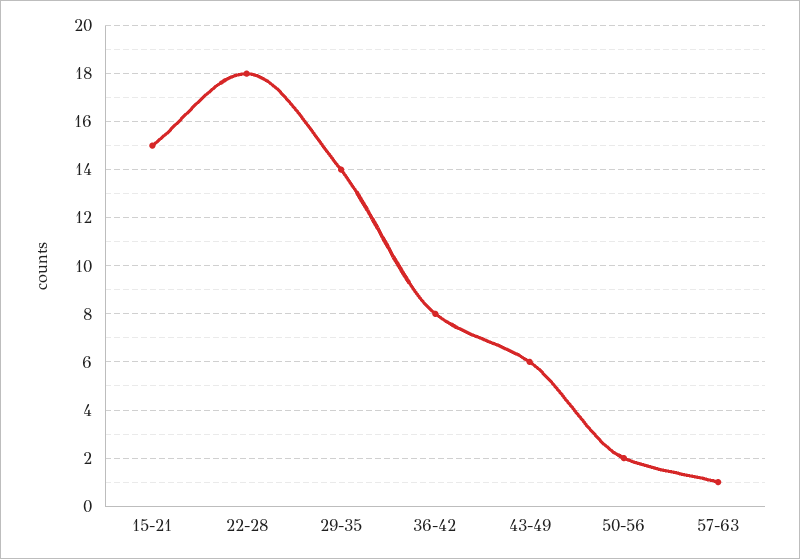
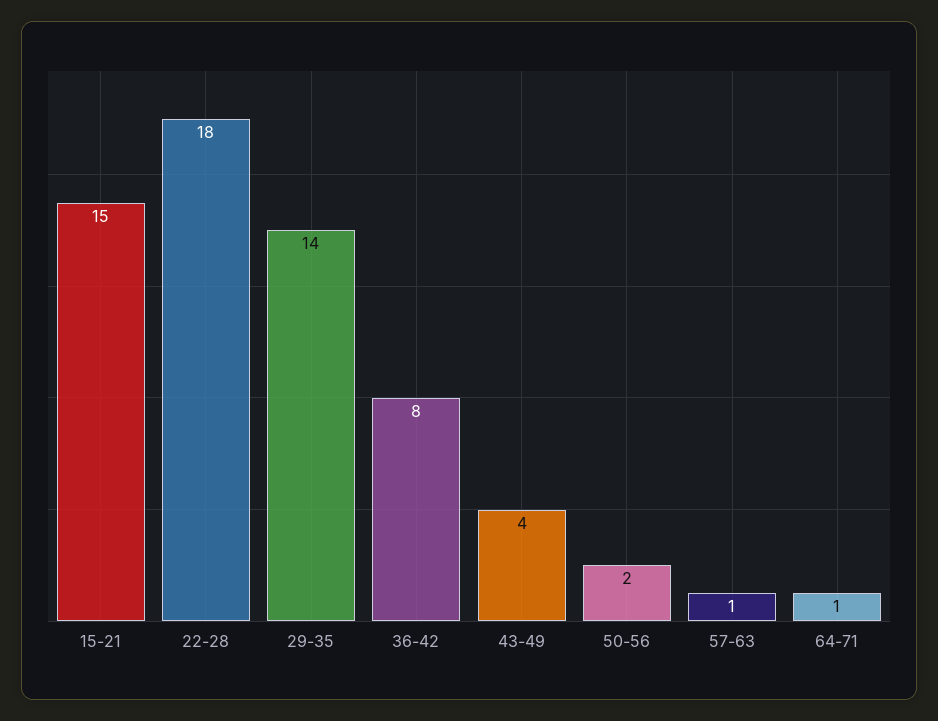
43-49: 6 -> 4
64-71: none -> 1

